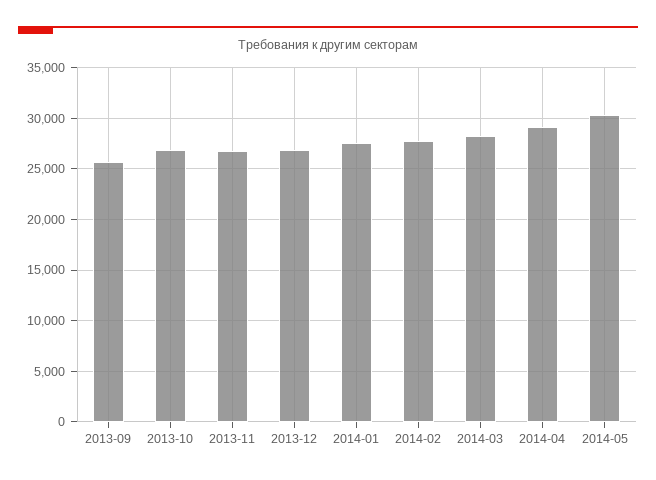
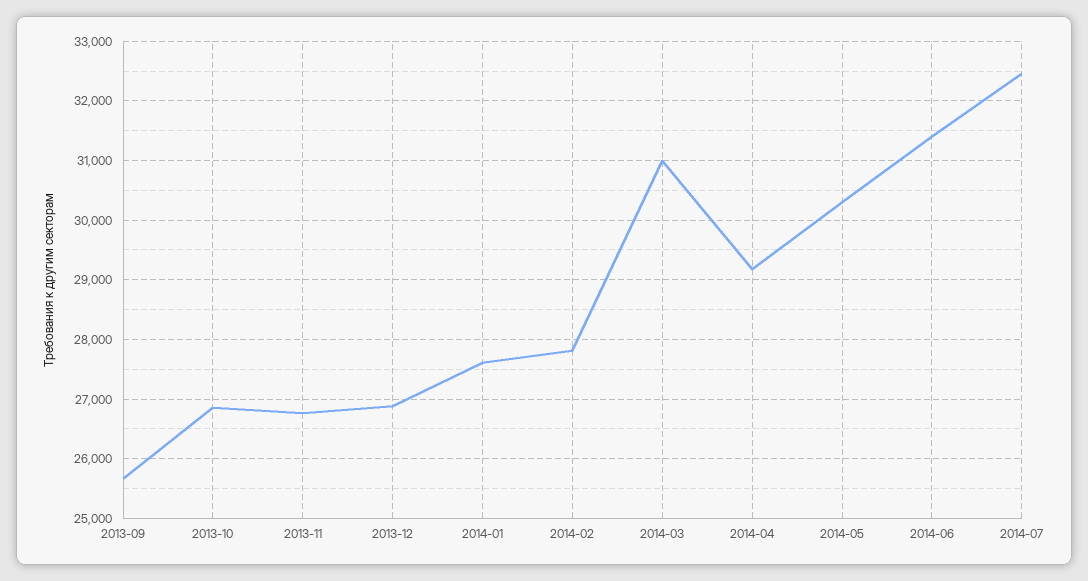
2014-03: 28000 -> 31000
2014-06: none -> 31400
2014-07: none -> 32400

